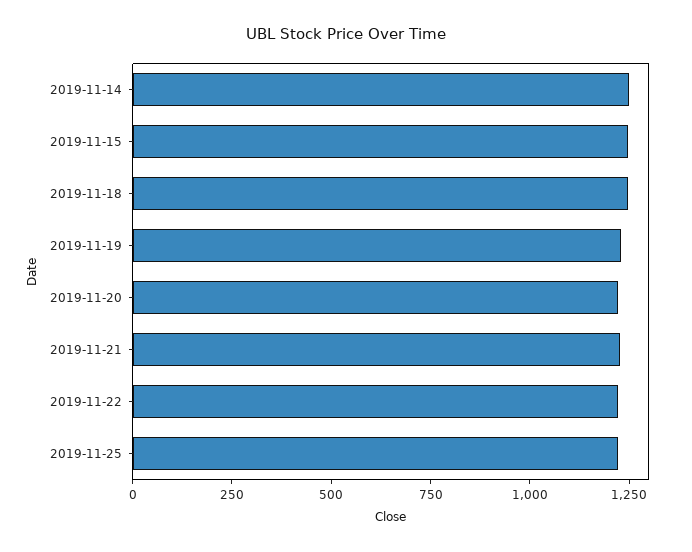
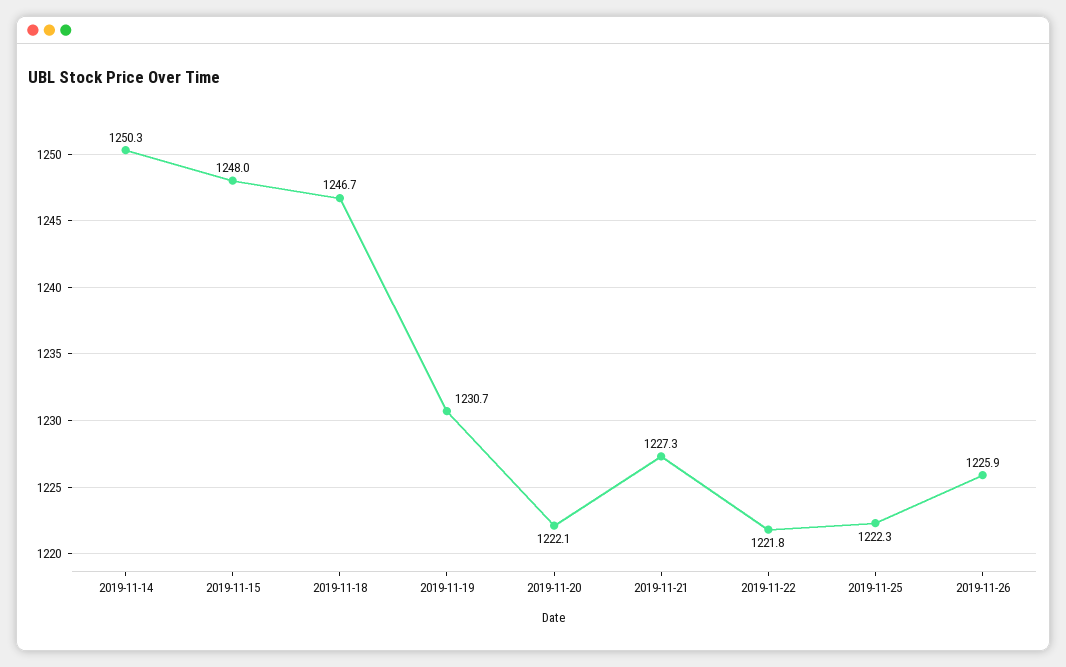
2019-11-26: none -> 1225.9

